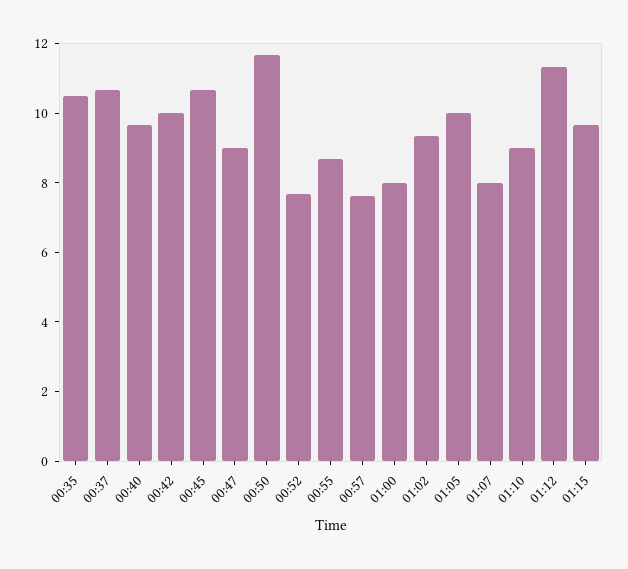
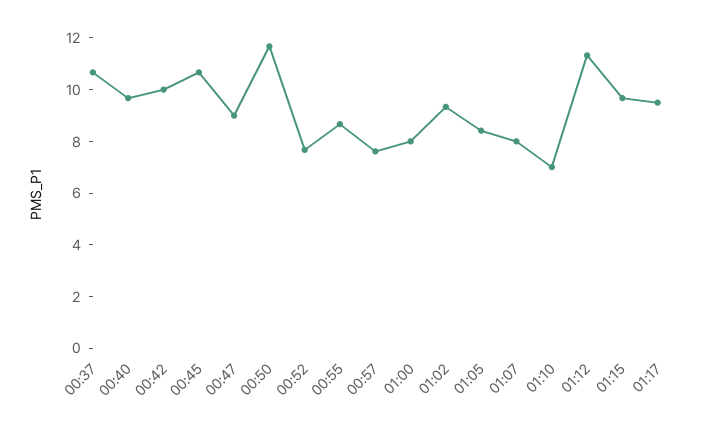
00:35: 10.5 -> none
01:05: 10 -> 8.5
01:10: 9 -> 7
01:17: none -> 9.5

